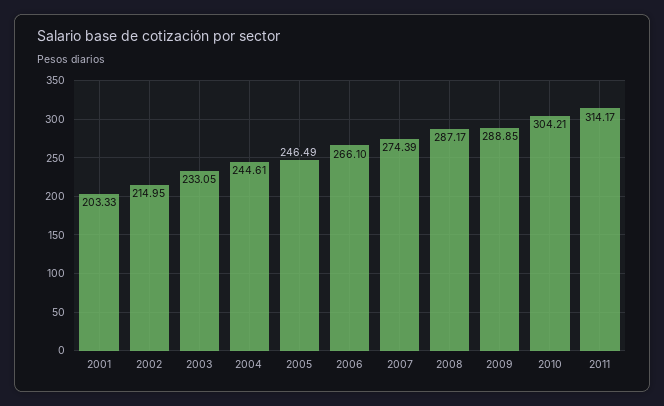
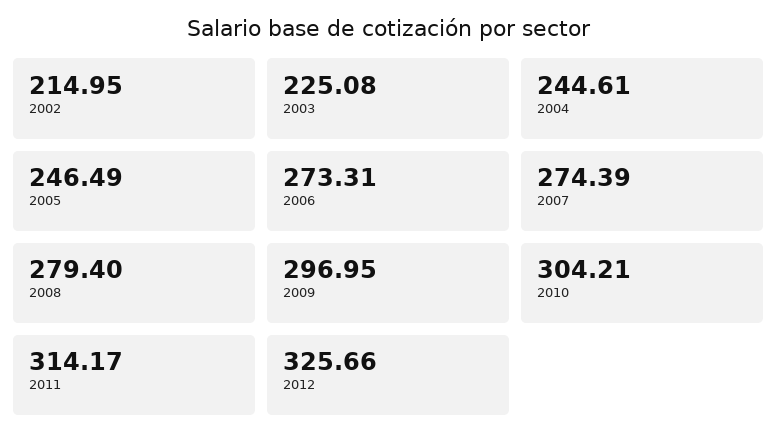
2001: 203.33 -> none
2003: 233.05 -> 225.08
2006: 266.1 -> 273.31
2008: 287.17 -> 279.4
2009: 288.85 -> 296.95
2012: none -> 325.66

